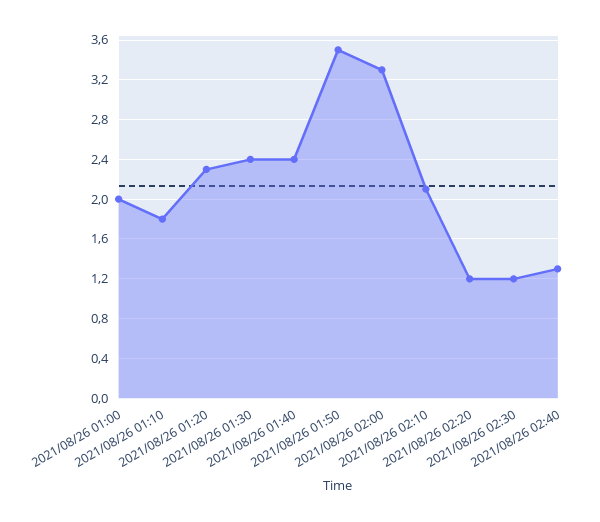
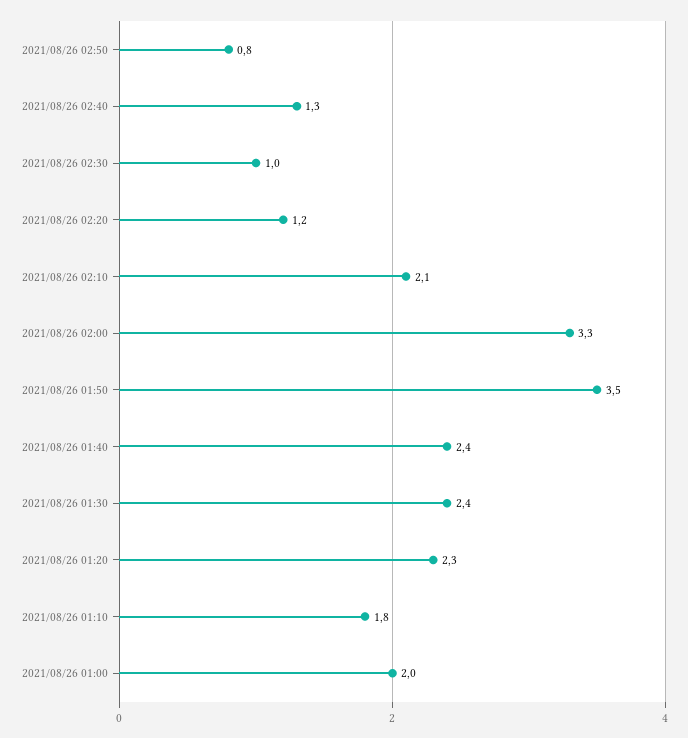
2021/08/26 02:30: 1.2 -> 1
2021/08/26 02:50: none -> 0.8

